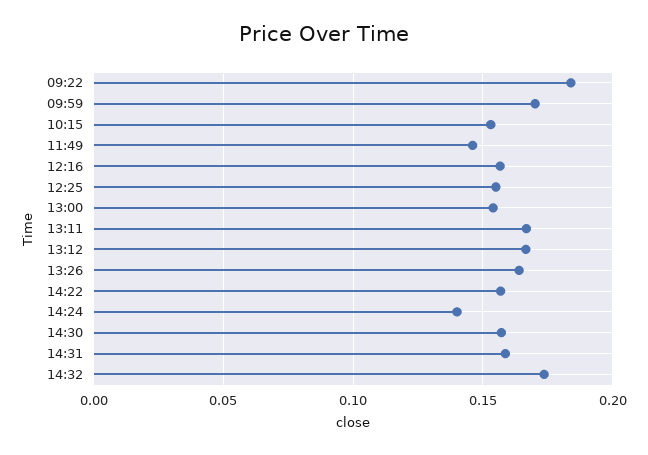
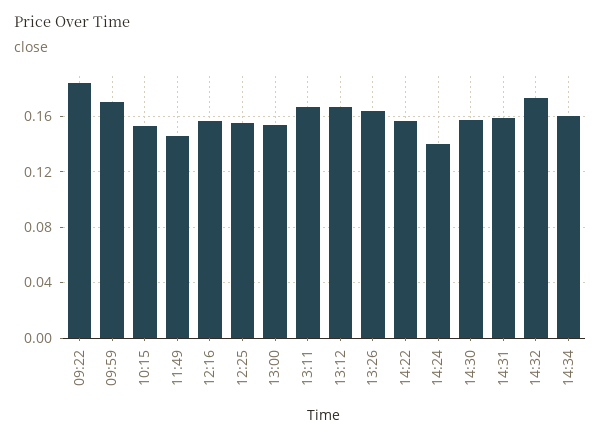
14:34: none -> 0.16

